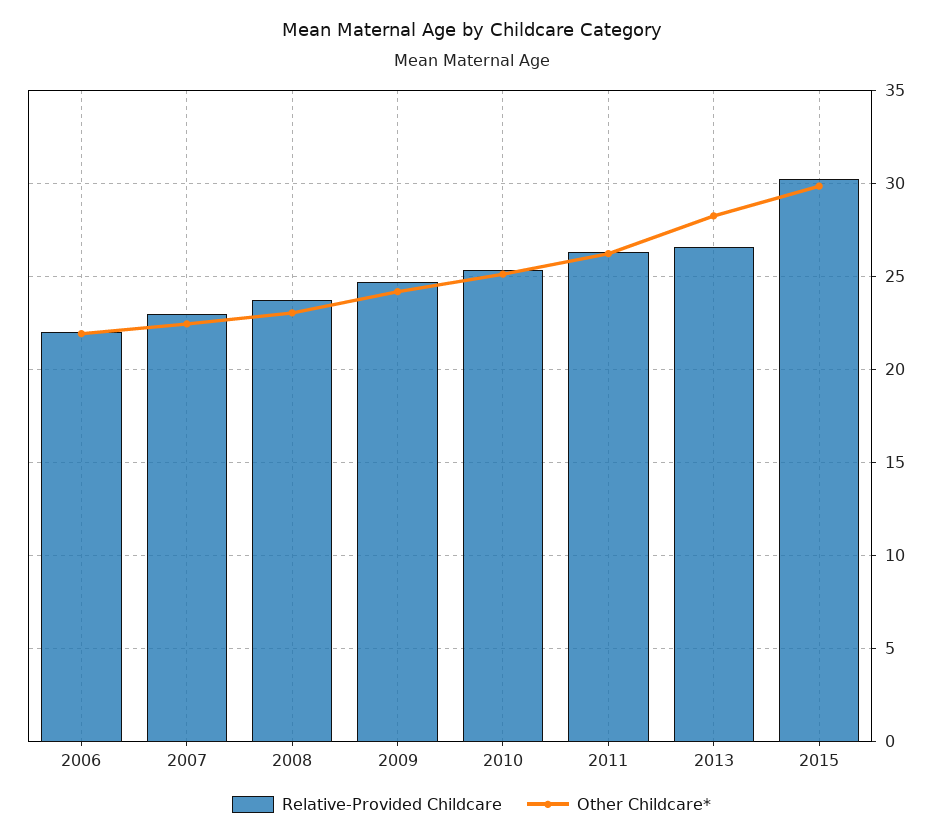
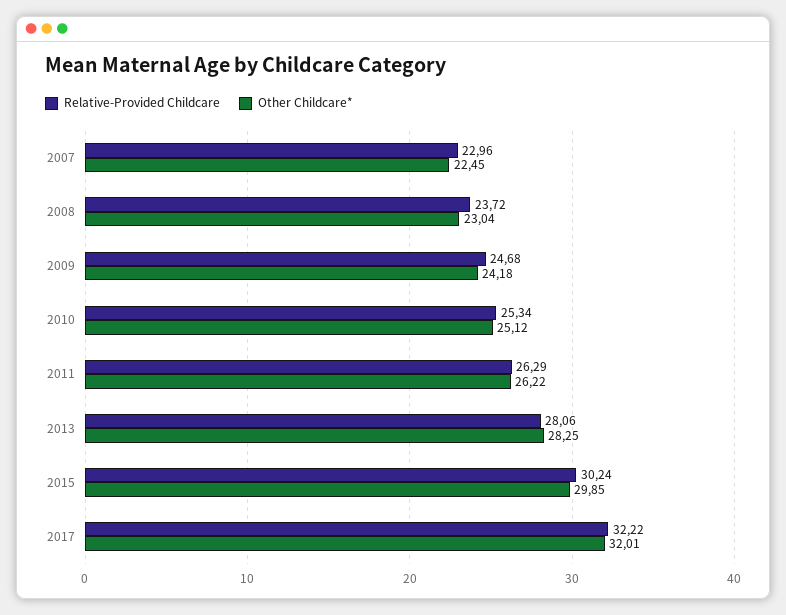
Relative-Provided Childcare, 2006: 22 -> none
Other Childcare*, 2006: 22 -> none
Relative-Provided Childcare, 2013: 26.5 -> 28.06
Relative-Provided Childcare, 2017: none -> 32.22
Other Childcare*, 2017: none -> 32.01

